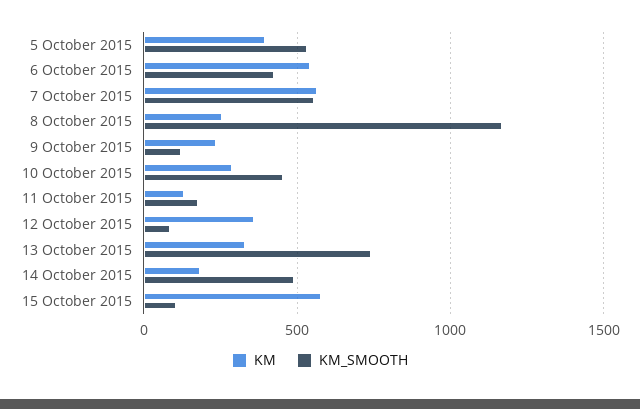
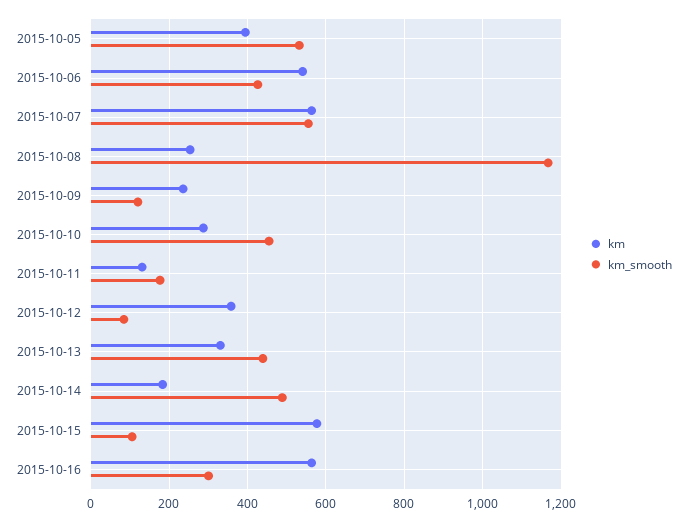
KM_SMOOTH, 13 October 2015: 750 -> 440
KM, 2015-10-16: none -> 560
KM_SMOOTH, 2015-10-16: none -> 300

